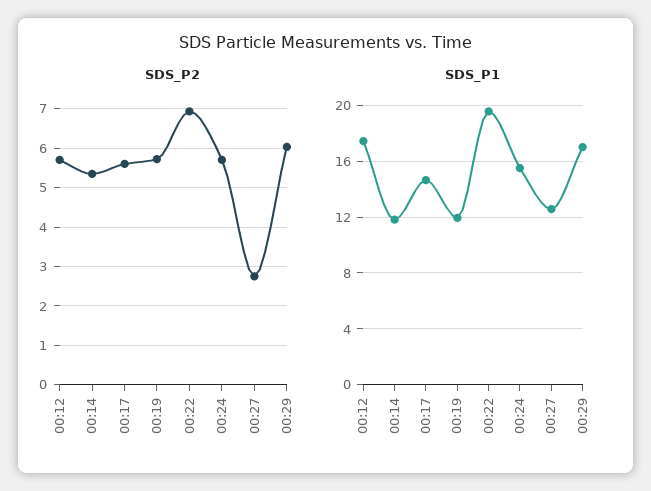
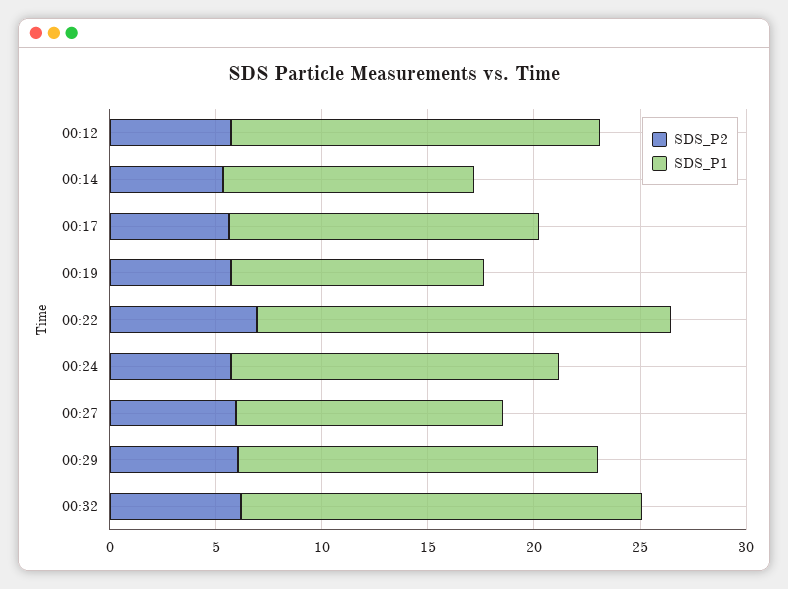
SDS_P2, 00:27: 2.8 -> 6
SDS_P2, 00:32: none -> 6
SDS_P1, 00:32: none -> 19

